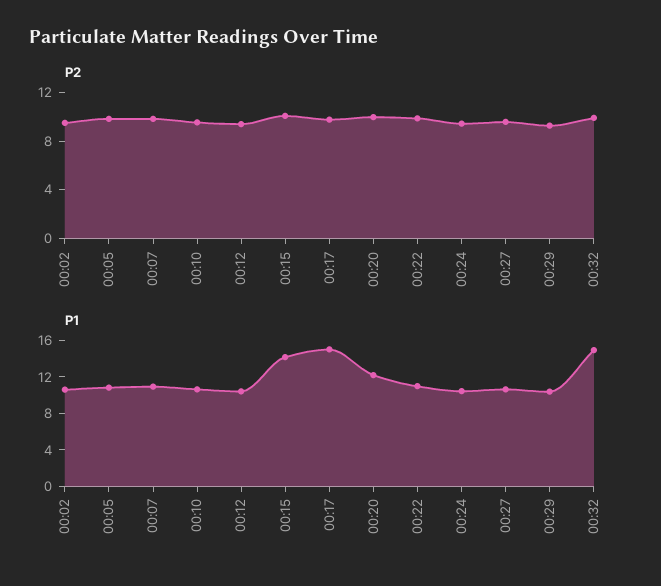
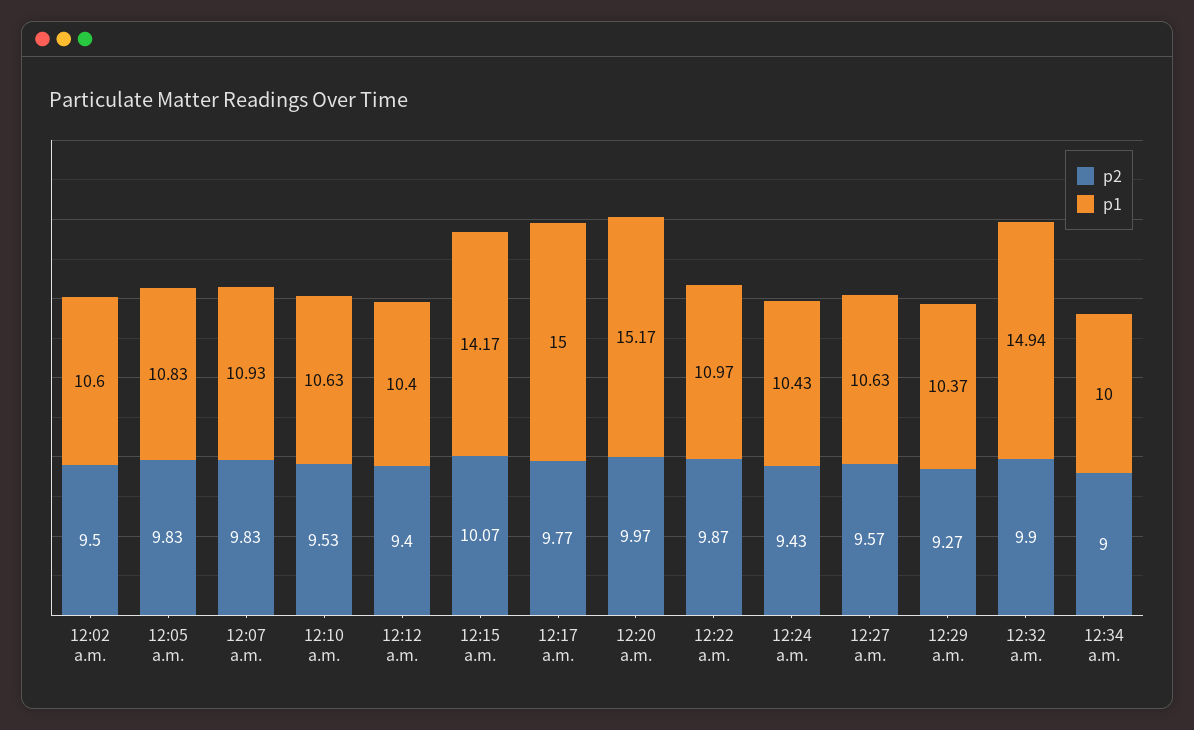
P1, 00:20: 12 -> 15.17
P2, 12:34 a.m.: none -> 9
P1, 12:34 a.m.: none -> 10

